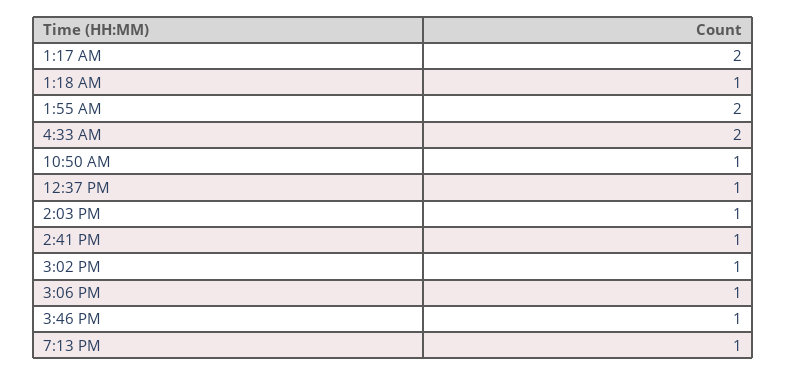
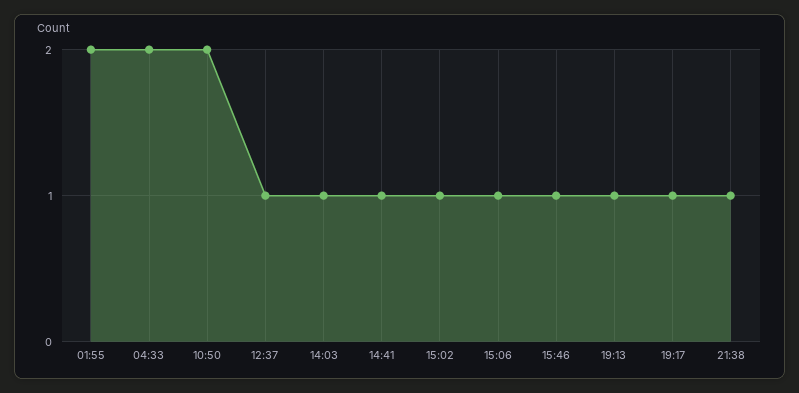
1:17 AM: 2 -> none
1:18 AM: 1 -> none
10:50 AM: 1 -> 2
19:17: none -> 1
21:38: none -> 1

